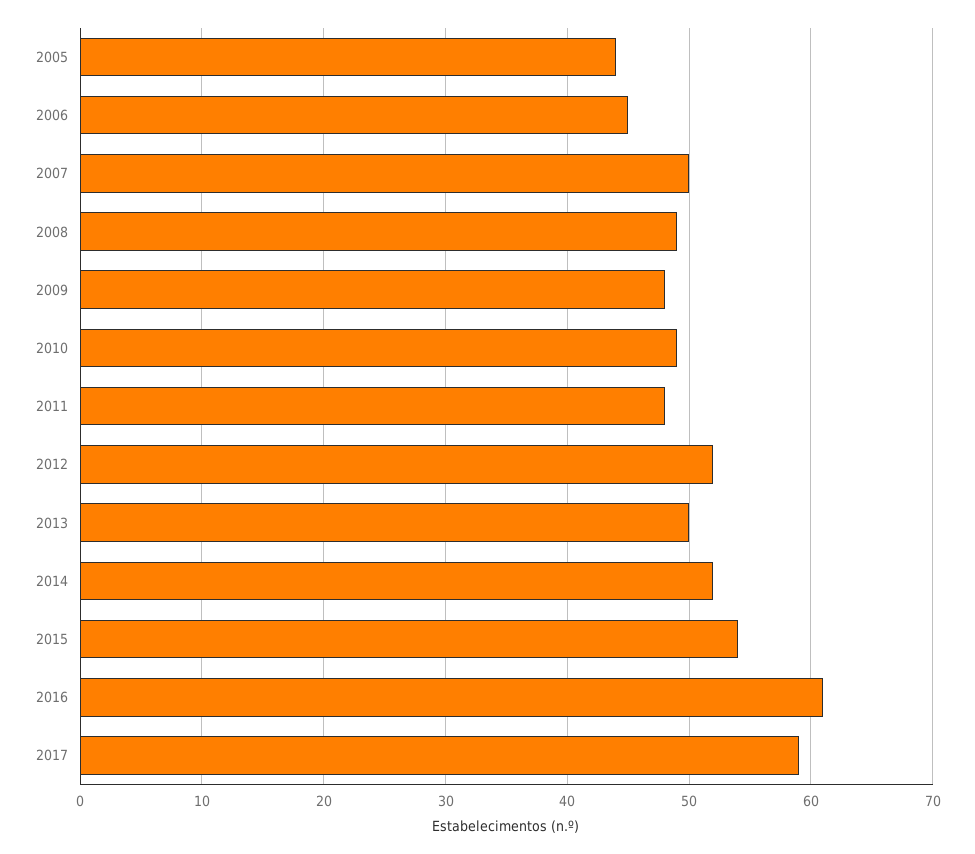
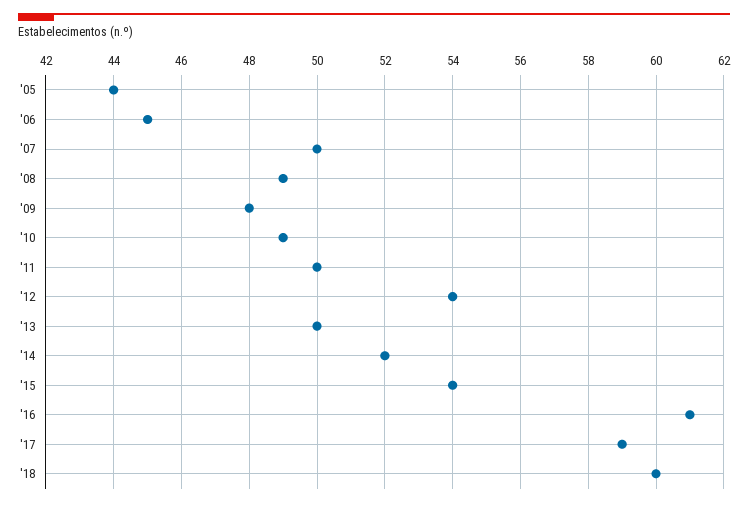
2011: 48 -> 50
2012: 52 -> 54
'18: none -> 60

